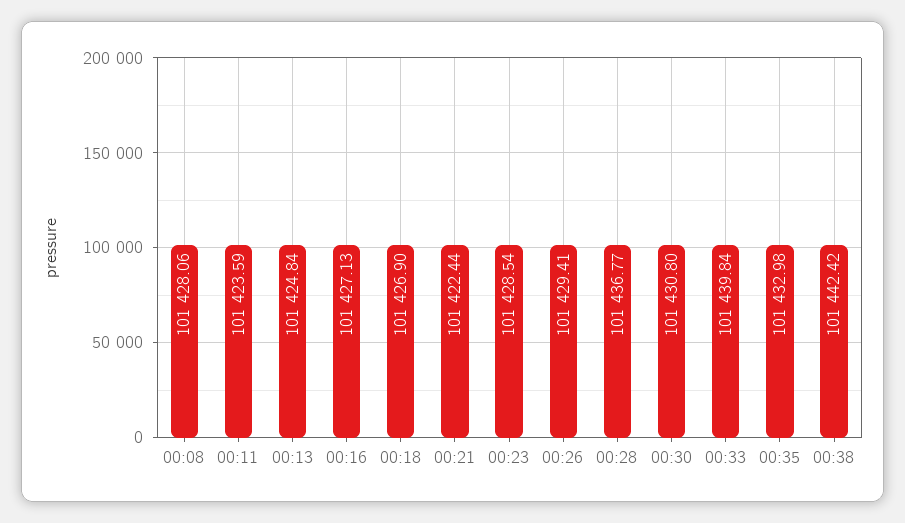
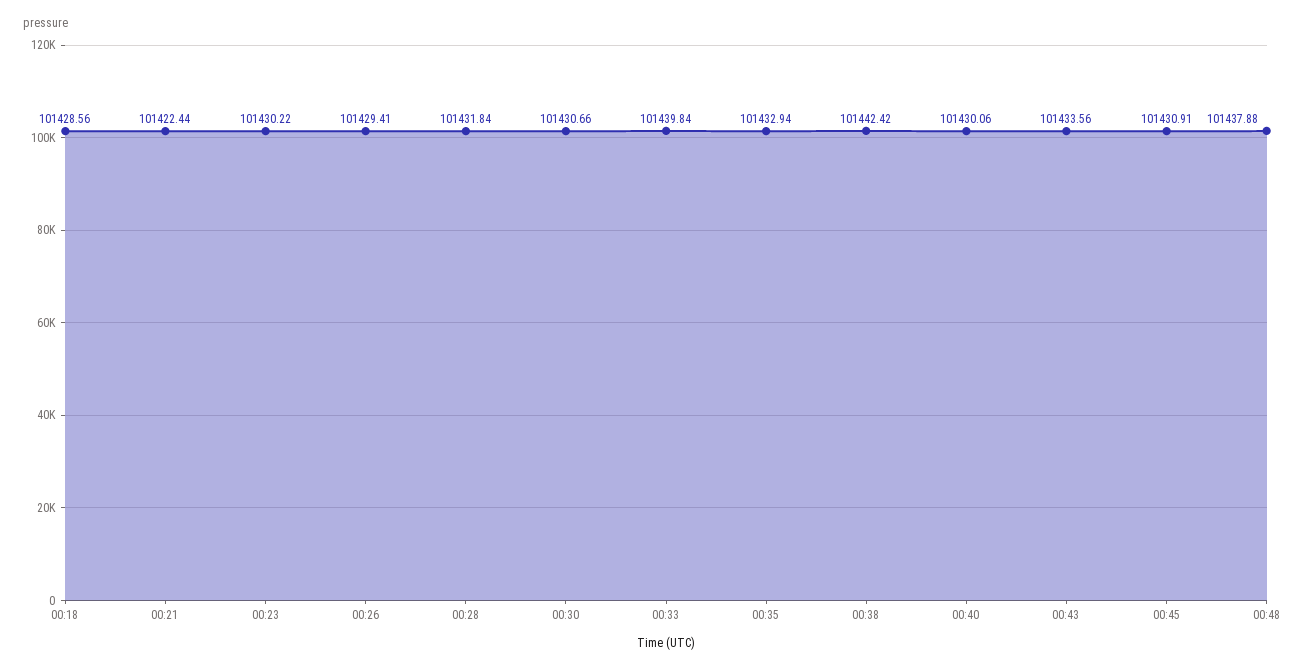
00:08: 101428.06 -> none
00:11: 101423.59 -> none
00:13: 101424.84 -> none
00:16: 101427.13 -> none
00:18: 101426.9 -> 101428.56
00:23: 101428.54 -> 101430.22
00:28: 101436.77 -> 101431.84
00:30: 101430.8 -> 101430.66
00:35: 101432.98 -> 101432.94
00:40: none -> 101430.06
00:43: none -> 101433.56
00:45: none -> 101430.91
00:48: none -> 101437.88

